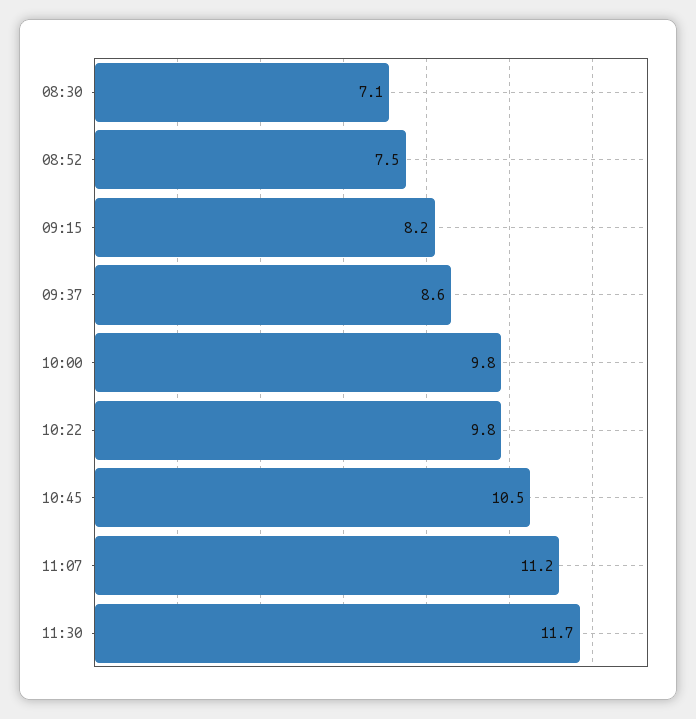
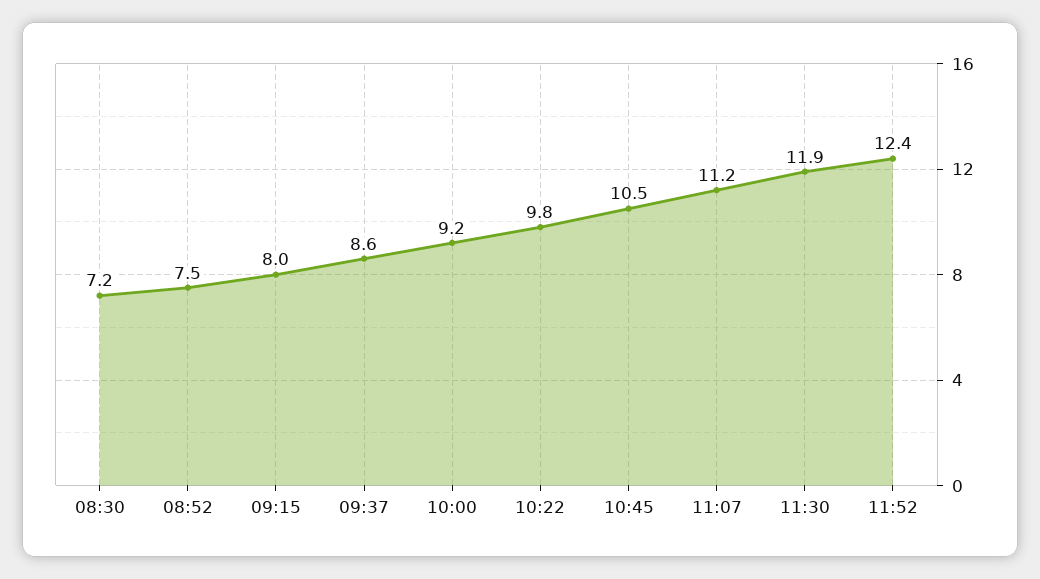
08:30: 7.1 -> 7.2
09:15: 8.2 -> 8
10:00: 9.8 -> 9.2
11:30: 11.7 -> 11.9
11:52: none -> 12.4

